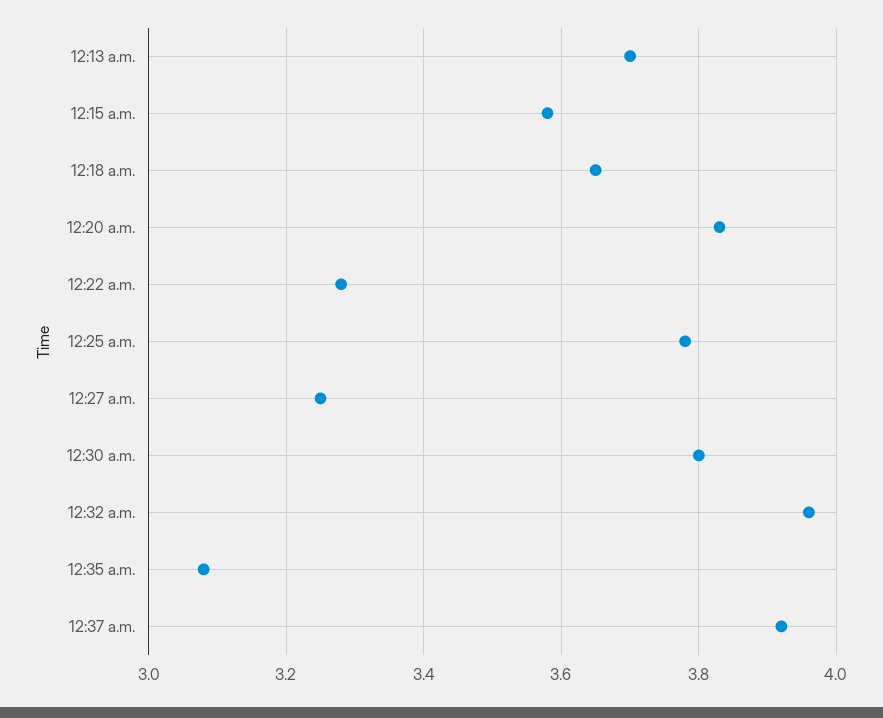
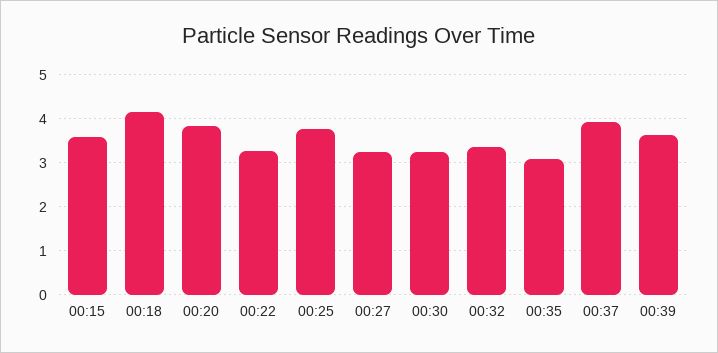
12:13 a.m.: 3.7 -> none
12:18 a.m.: 3.65 -> 4.2
12:30 a.m.: 3.8 -> 3.2
12:32 a.m.: 3.95 -> 3.4
00:39: none -> 3.6

